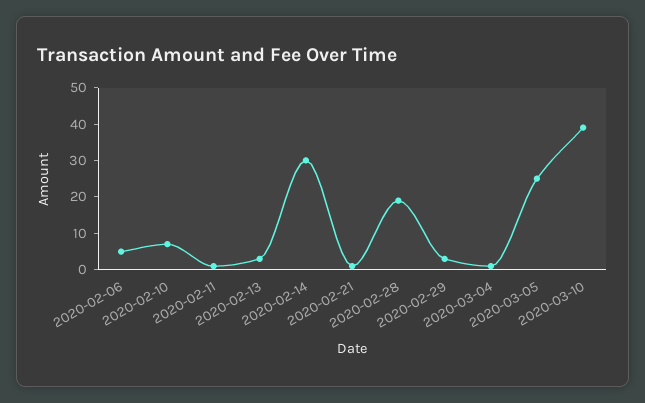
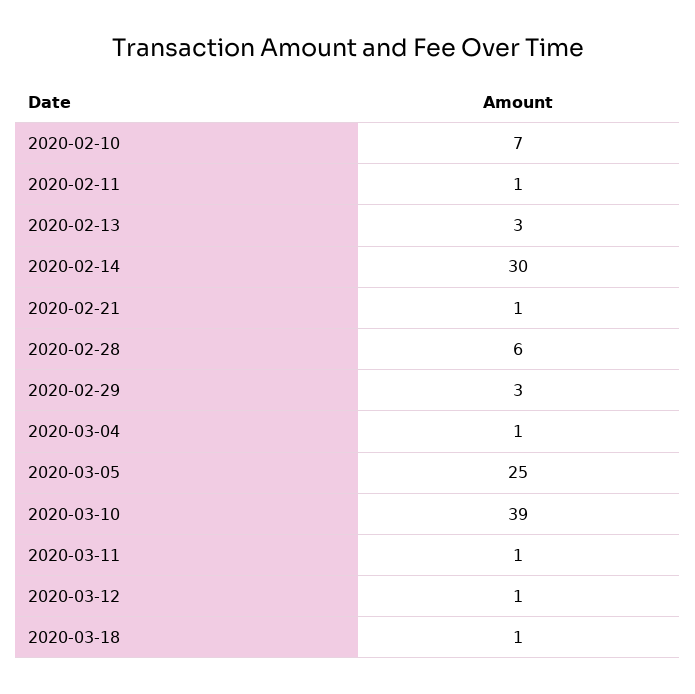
2020-02-06: 5 -> none
2020-02-28: 20 -> 6
2020-03-11: none -> 1
2020-03-12: none -> 1
2020-03-18: none -> 1

